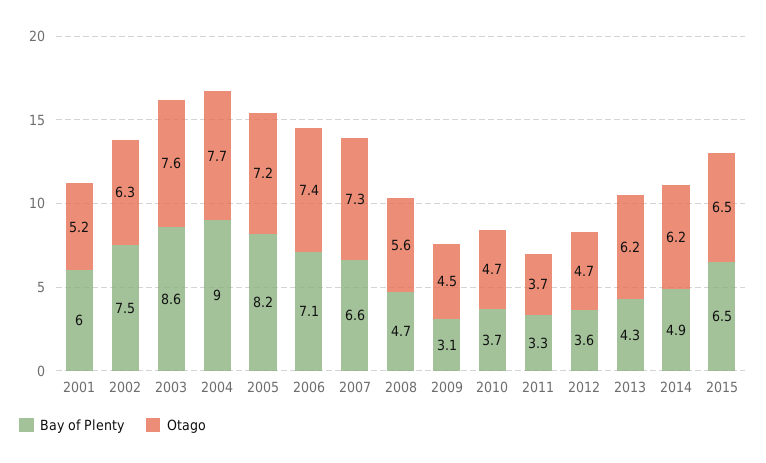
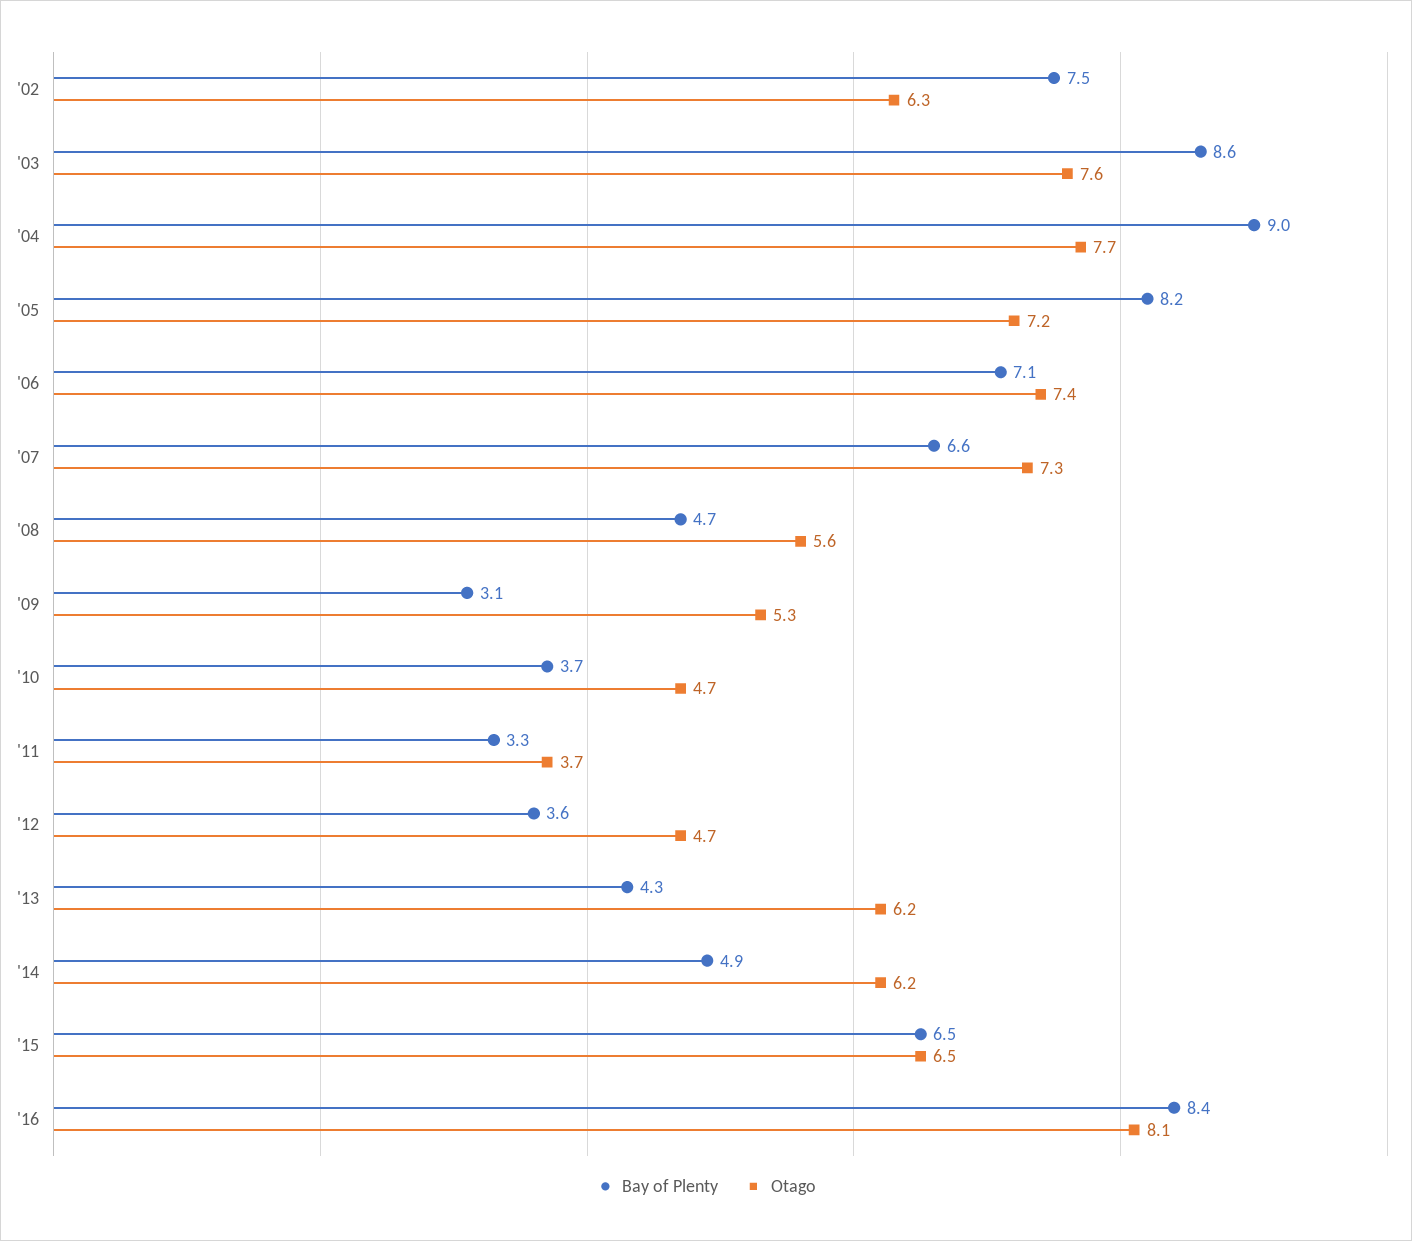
Bay of Plenty, 2001: 6 -> none
Otago, 2001: 5.2 -> none
Otago, 2009: 4.5 -> 5.3
Bay of Plenty, '16: none -> 8.4
Otago, '16: none -> 8.1

